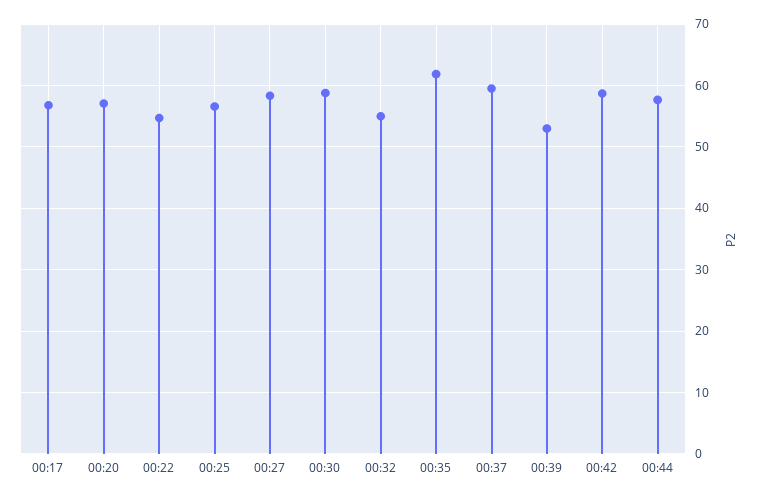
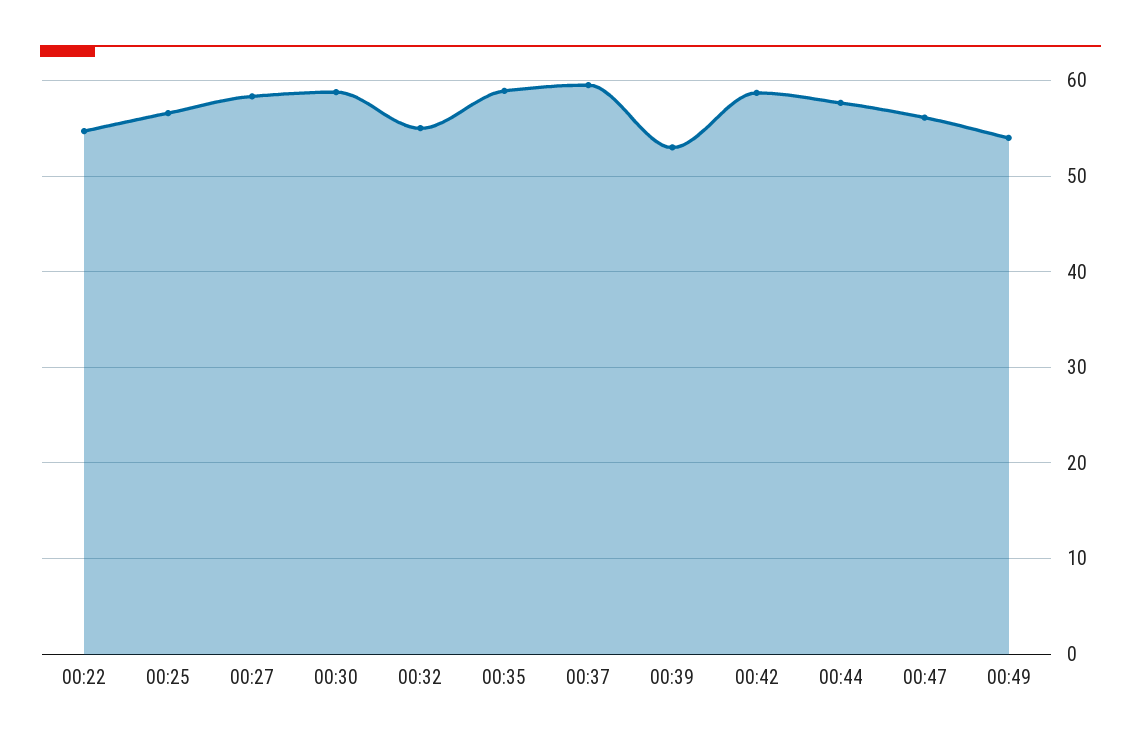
00:17: 57 -> none
00:20: 57 -> none
00:35: 62 -> 59
00:47: none -> 56
00:49: none -> 54

